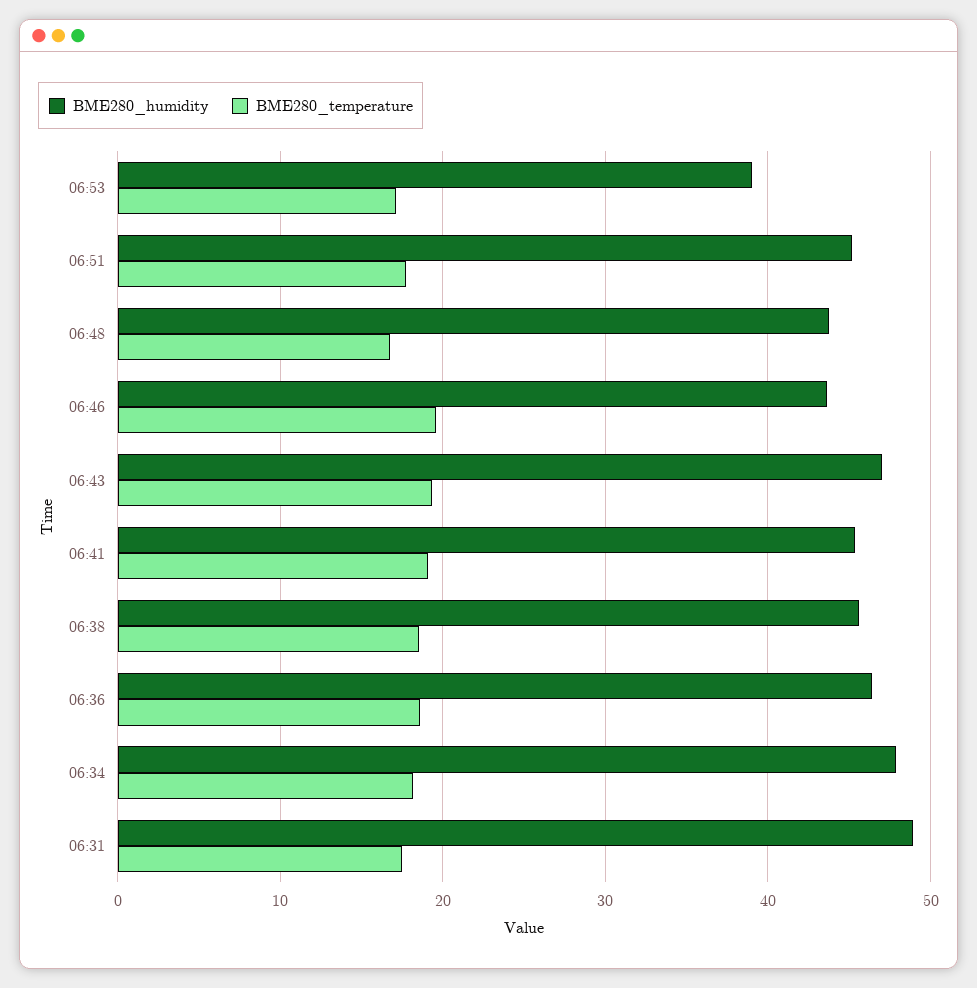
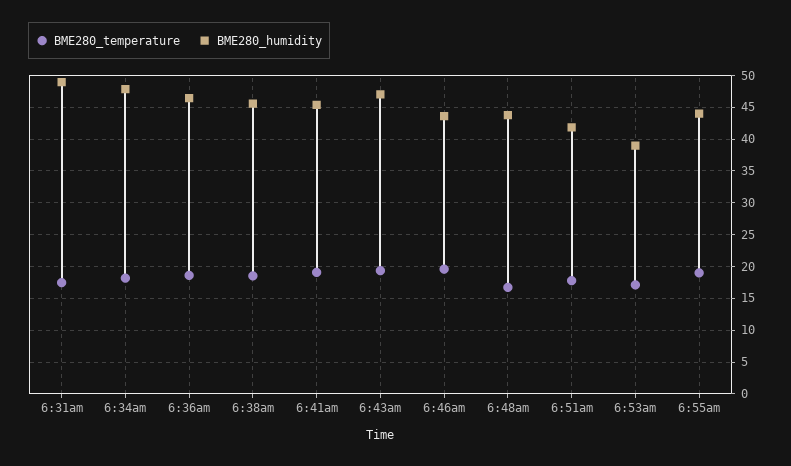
BME280_humidity, 06:51: 45 -> 42
BME280_temperature, 6:55am: none -> 19
BME280_humidity, 6:55am: none -> 44

